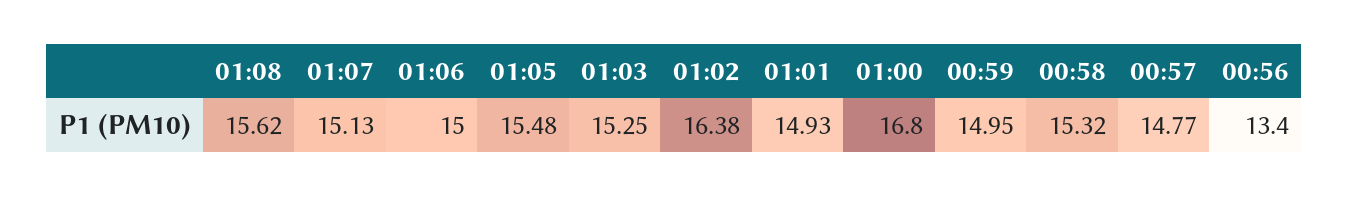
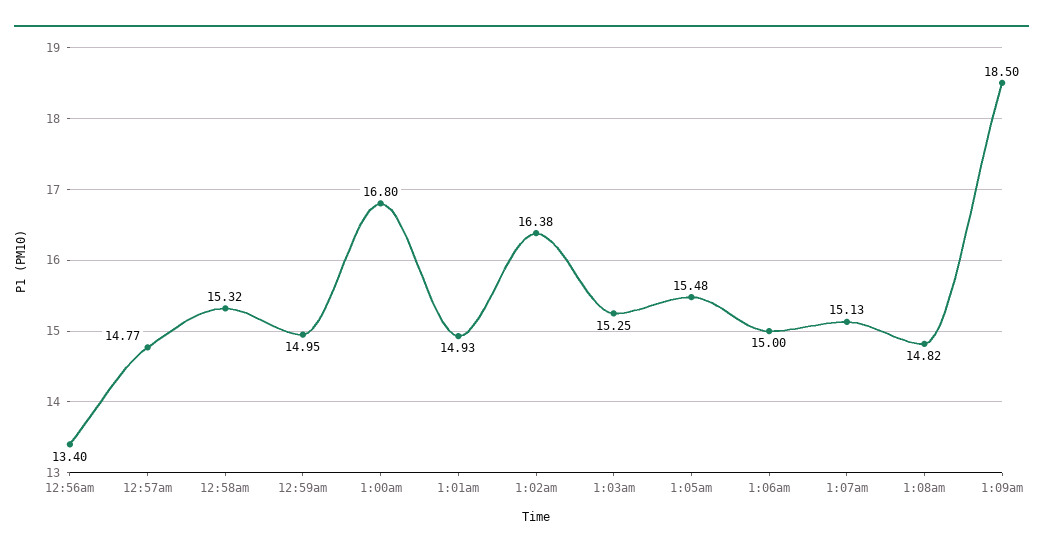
01:08: 15.62 -> 14.82
1:09am: none -> 18.5

